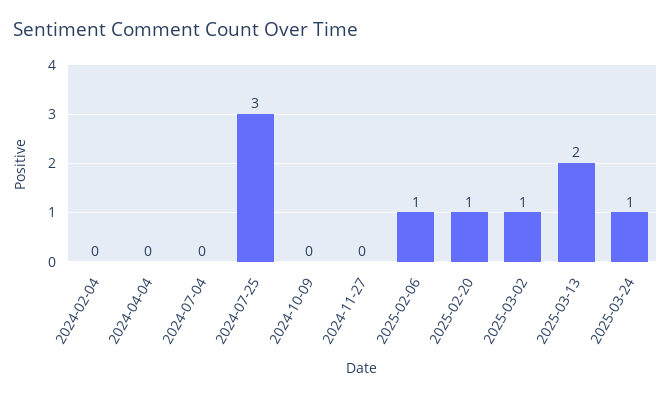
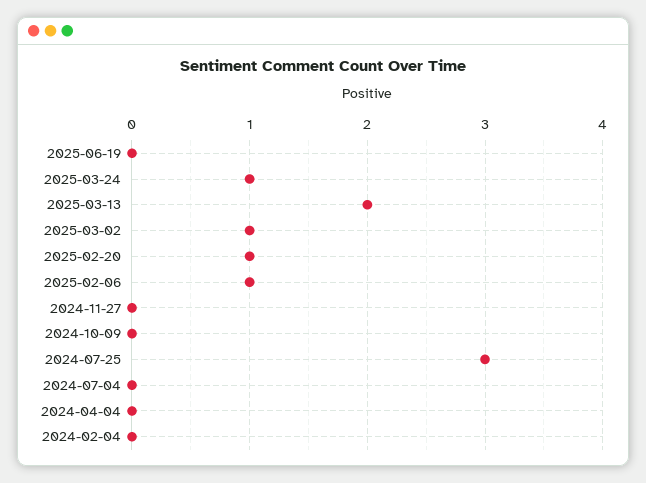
2025-06-19: none -> 0

